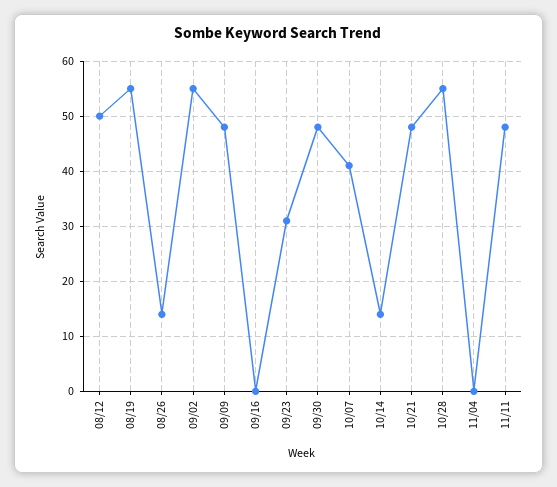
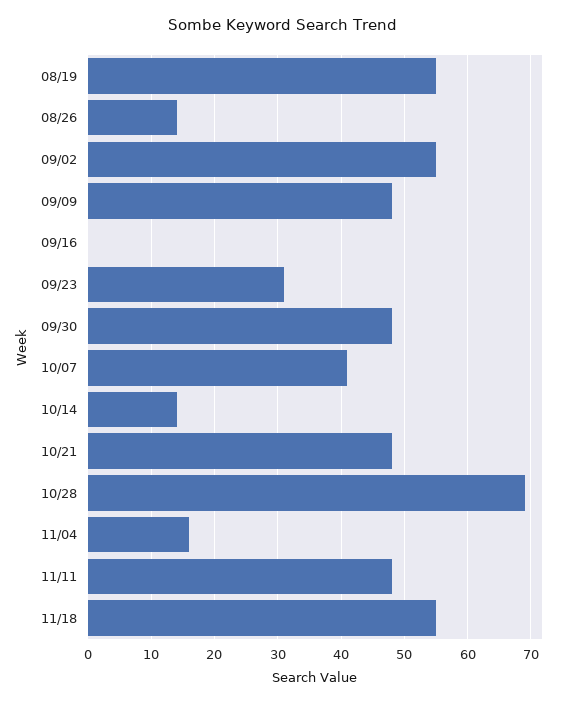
08/12: 50 -> none
10/28: 55 -> 69
11/04: 0 -> 16
11/18: none -> 55

